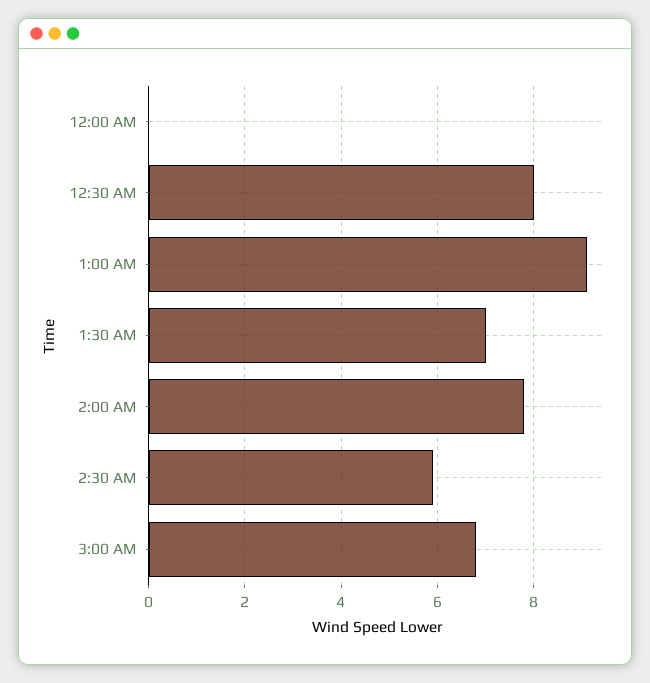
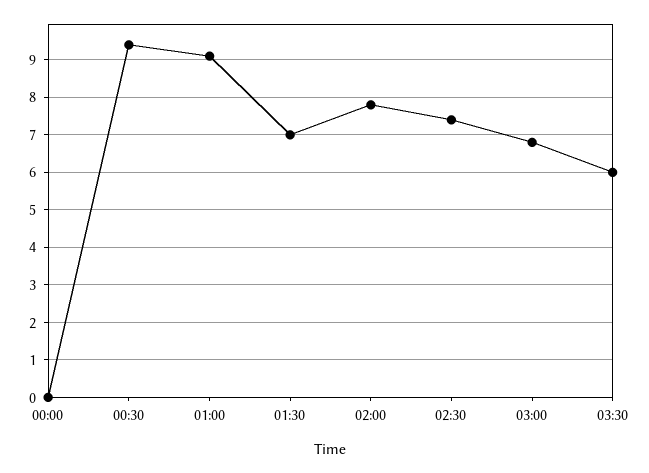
12:30 AM: 8 -> 9.5
2:30 AM: 6 -> 7.5
03:30: none -> 6

